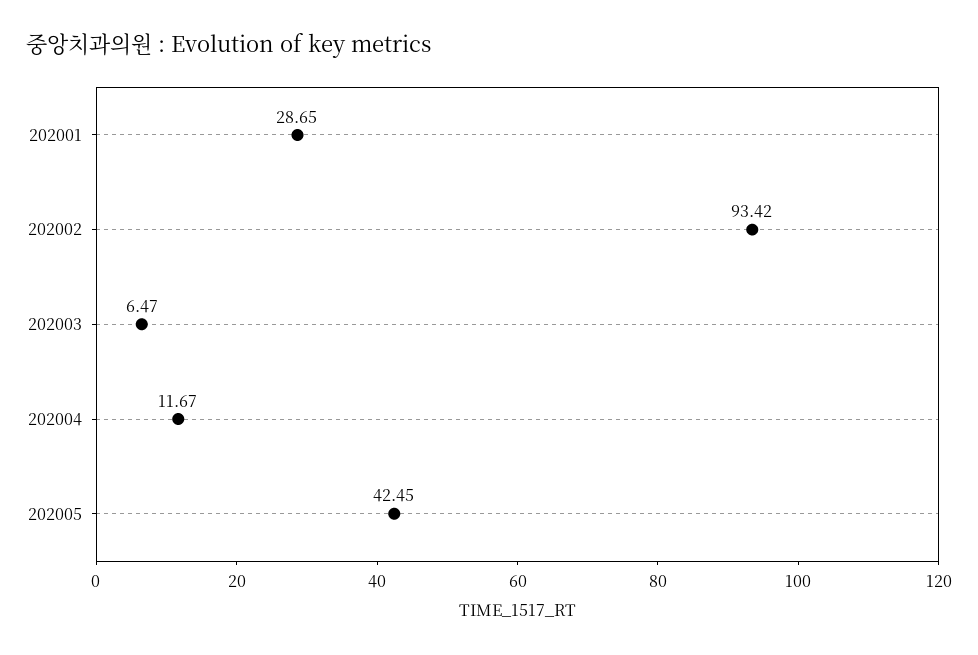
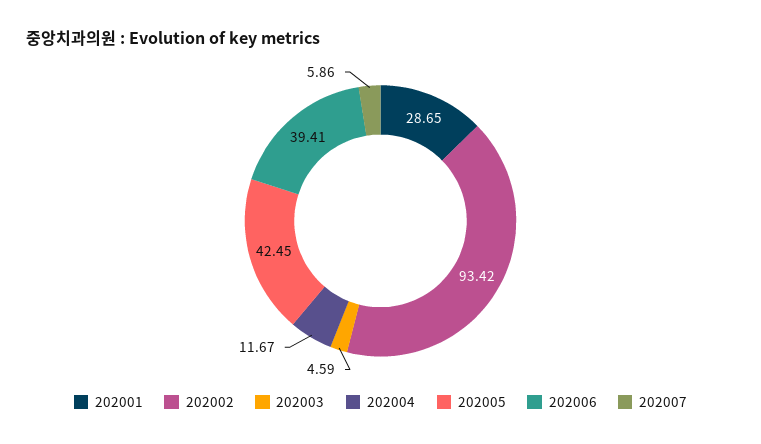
202003: 6.47 -> 4.59
202006: none -> 39.41
202007: none -> 5.86

